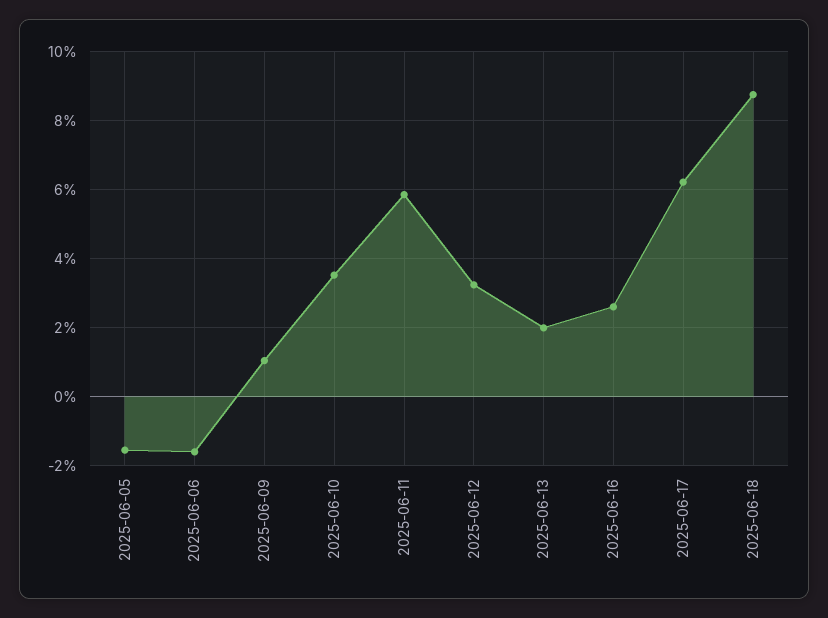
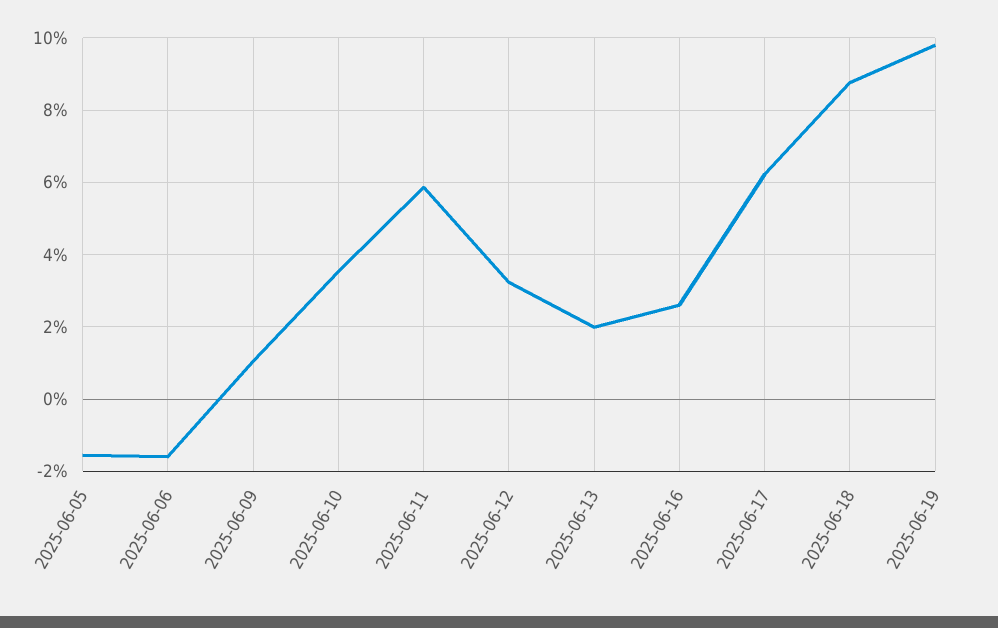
2025-06-19: none -> 9.8

